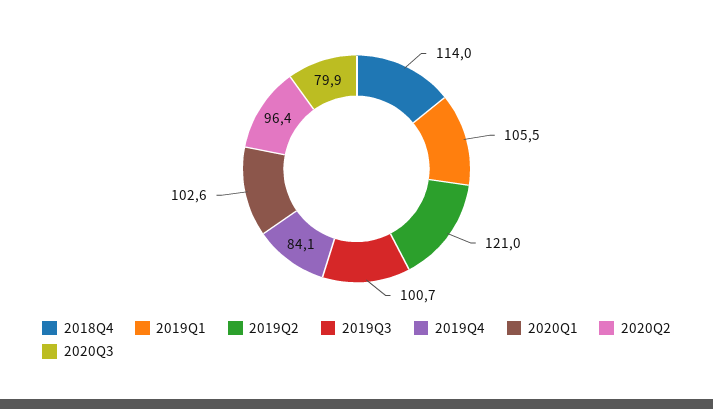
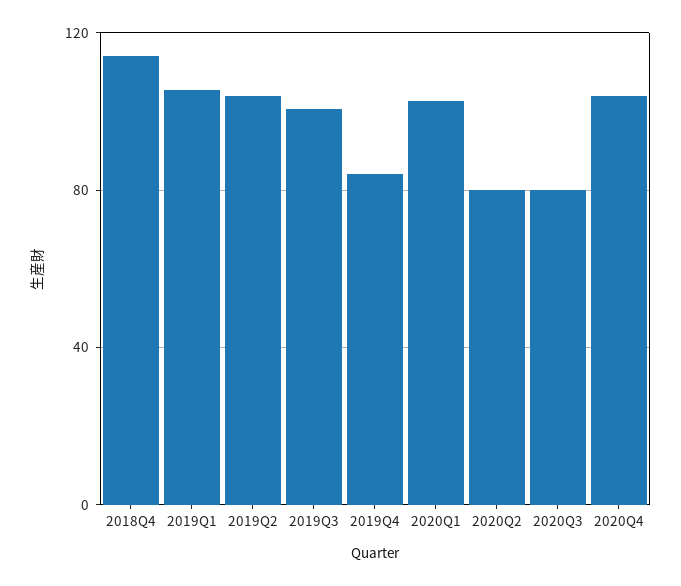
2019Q2: 121 -> 105
2020Q2: 96.4 -> 80
2020Q4: none -> 105

